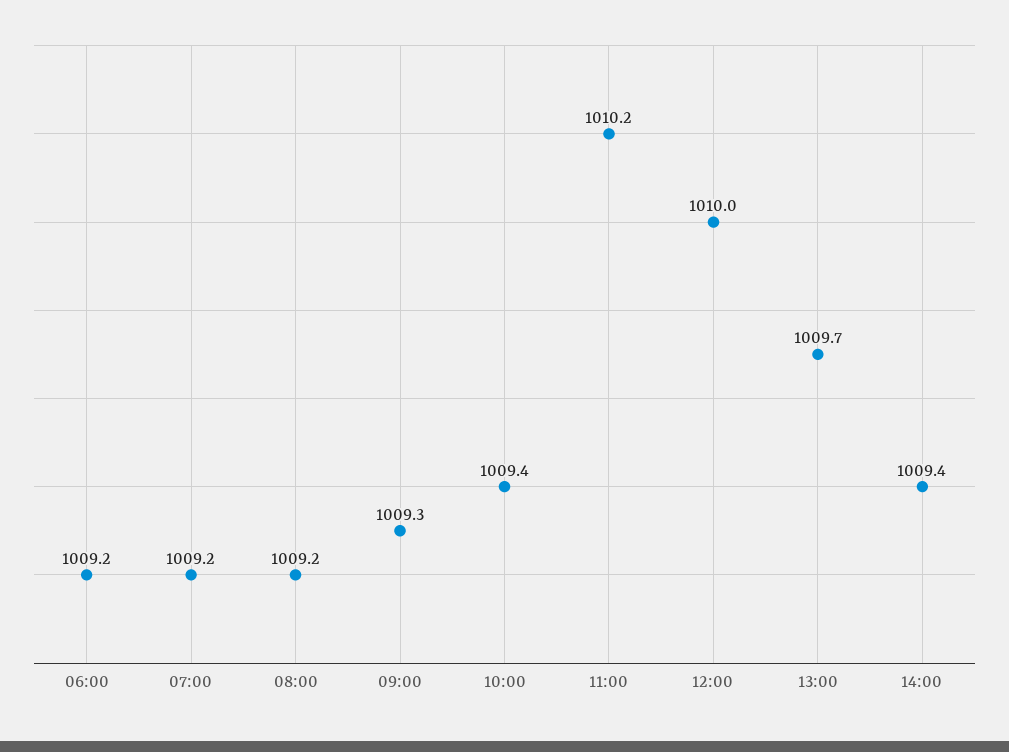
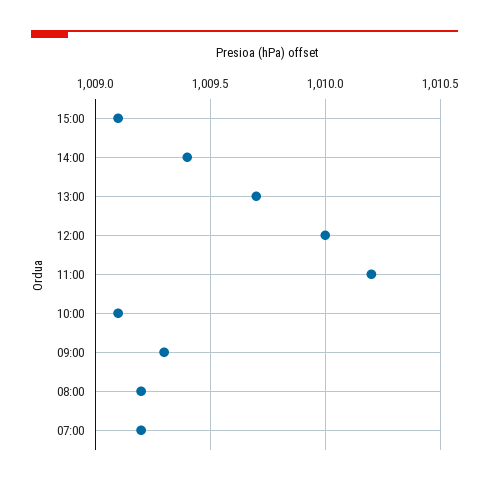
06:00: 1009.2 -> none
10:00: 1009.4 -> 1009.1
15:00: none -> 1009.1

